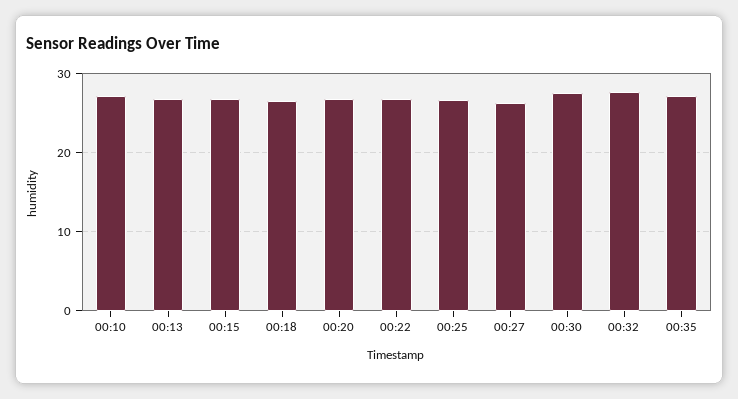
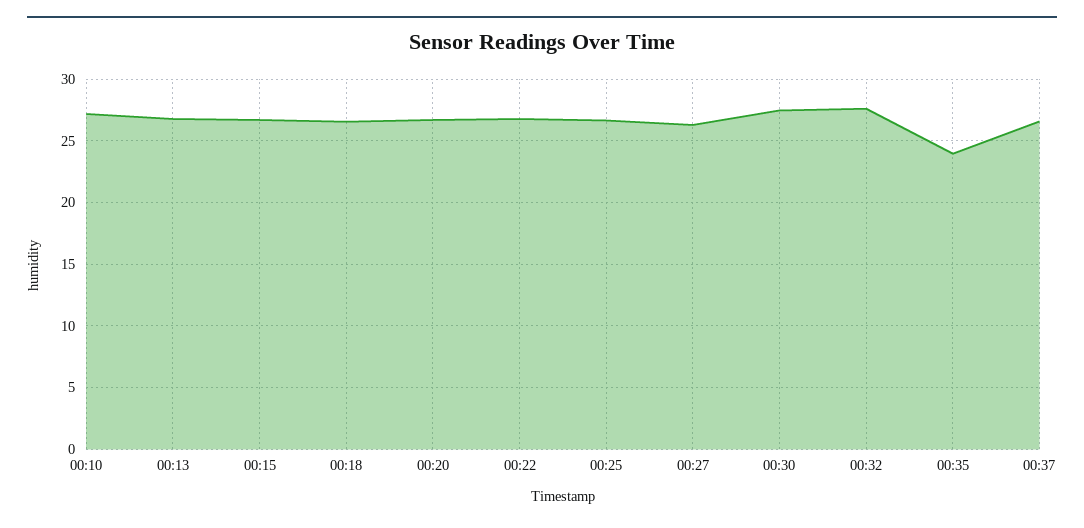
00:35: 27 -> 24
00:37: none -> 26.5

